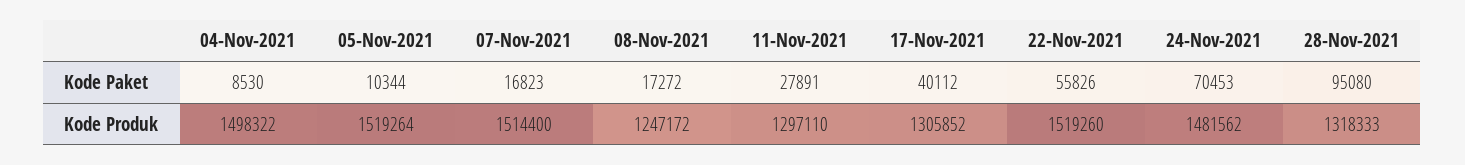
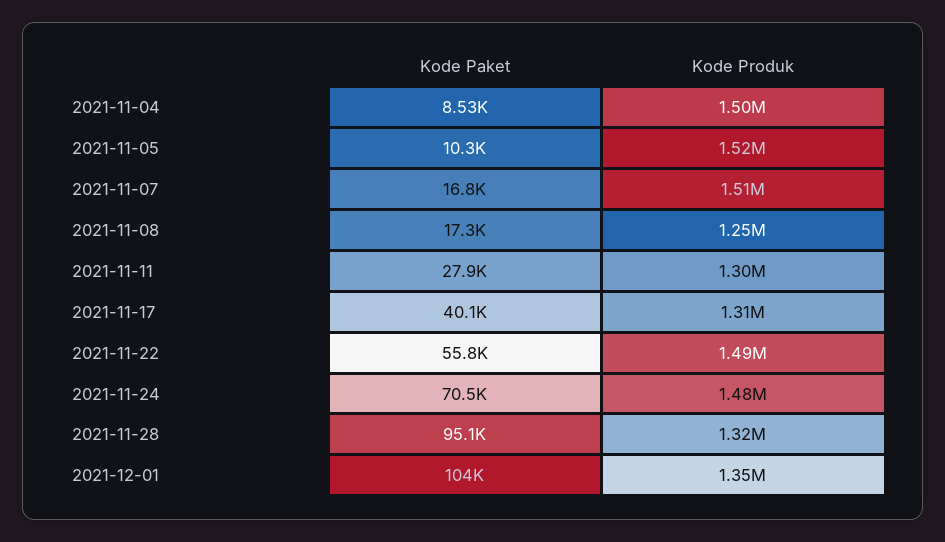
22-Nov-2021, Kode Produk: 1519260 -> 1490000
2021-12-01, Kode Paket: none -> 104000
2021-12-01, Kode Produk: none -> 1350000

